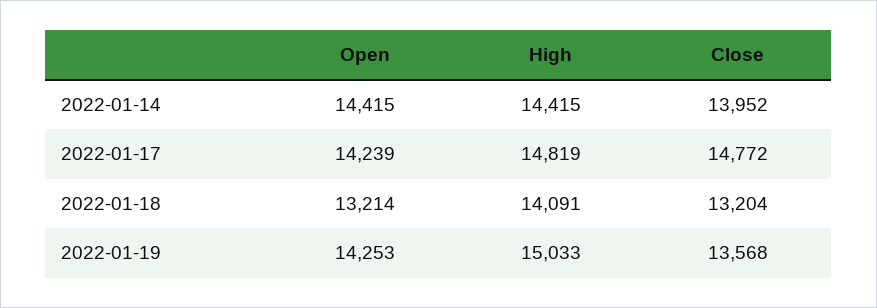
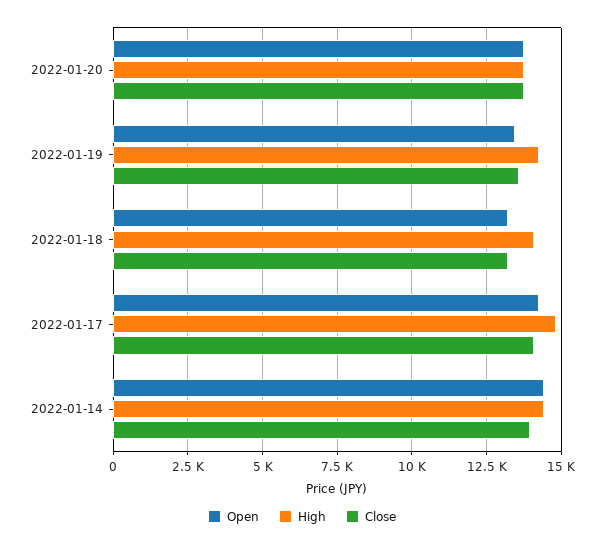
Close, 2022-01-17: 14772 -> 14000
Open, 2022-01-19: 14253 -> 13500
High, 2022-01-19: 15033 -> 14250
Open, 2022-01-20: none -> 13750
High, 2022-01-20: none -> 13750
Close, 2022-01-20: none -> 13750

